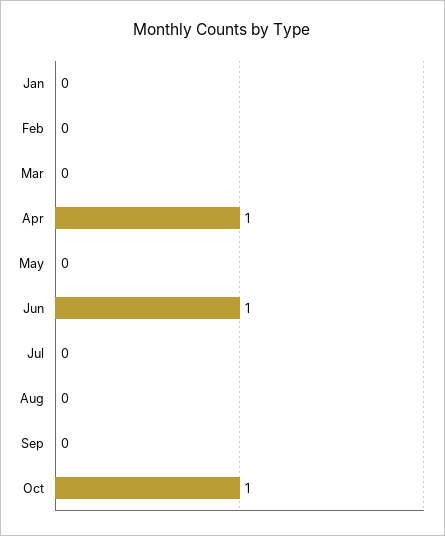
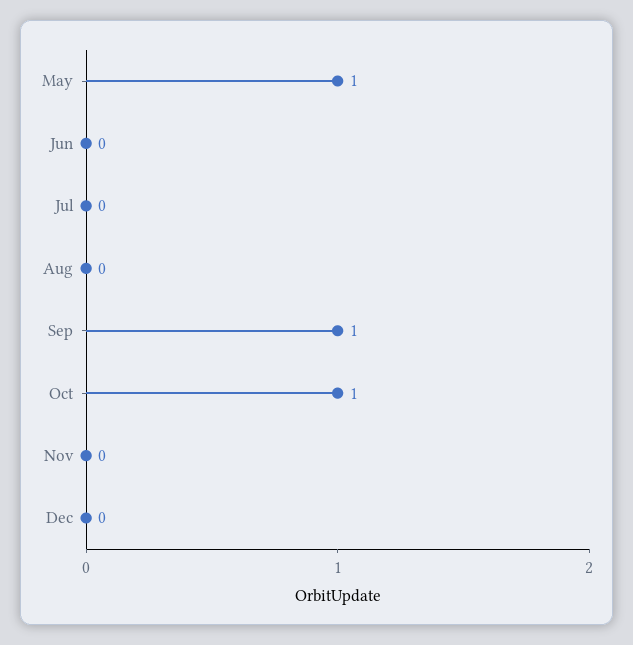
Jan: 0 -> none
Feb: 0 -> none
Mar: 0 -> none
Apr: 1 -> none
May: 0 -> 1
Jun: 1 -> 0
Sep: 0 -> 1
Nov: none -> 0
Dec: none -> 0

